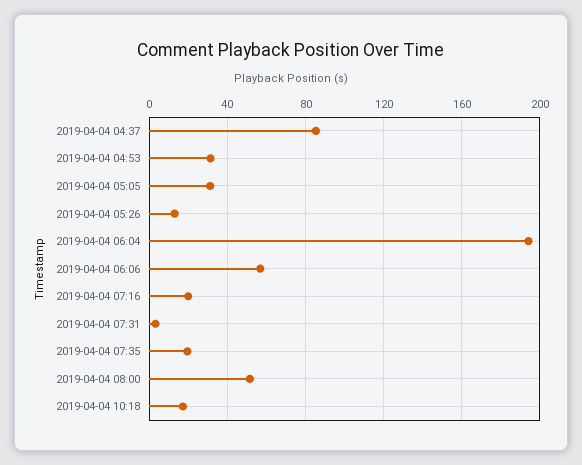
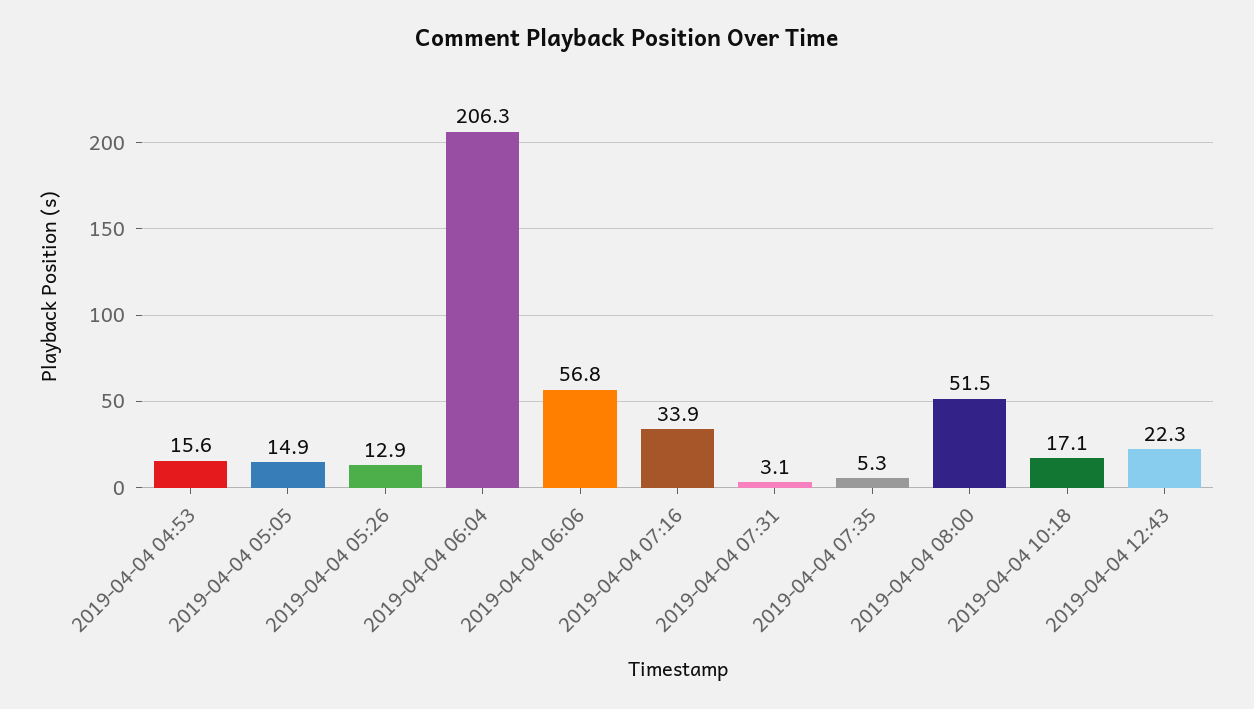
2019-04-04 04:37: 85 -> none
2019-04-04 04:53: 30 -> 15.6
2019-04-04 05:05: 30 -> 14.9
2019-04-04 06:04: 195 -> 206.3
2019-04-04 07:16: 20 -> 33.9
2019-04-04 07:35: 20 -> 5.3
2019-04-04 12:43: none -> 22.3

